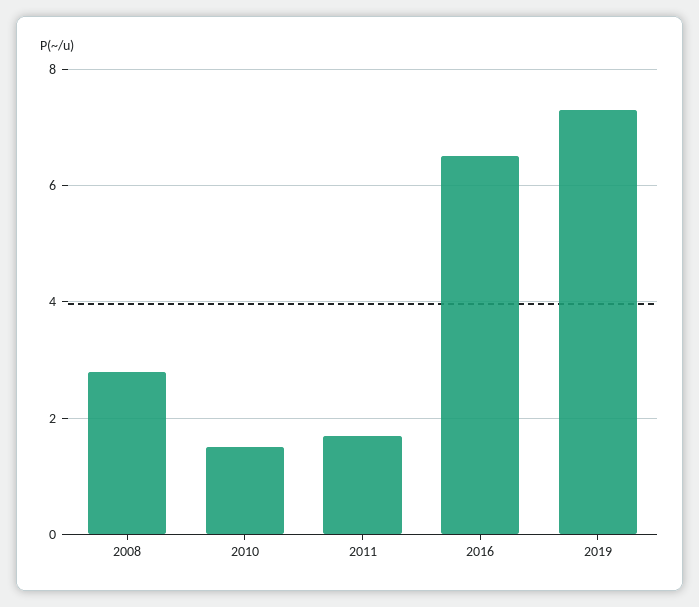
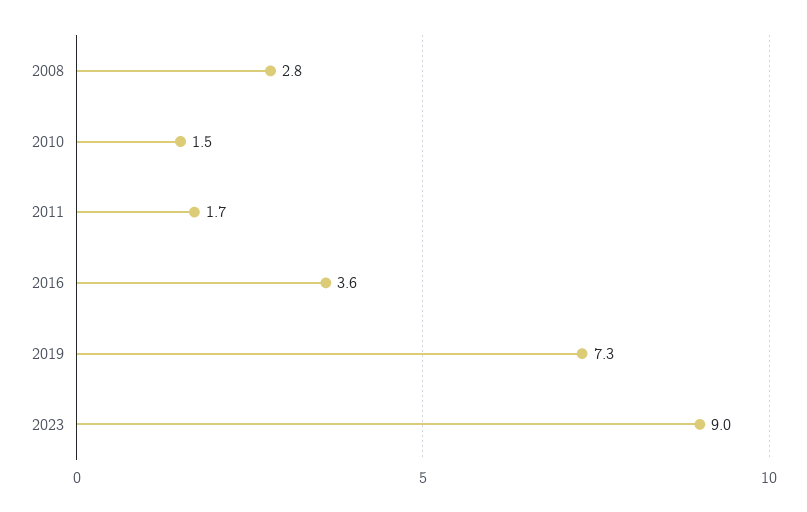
2016: 6.5 -> 3.6
2023: none -> 9

